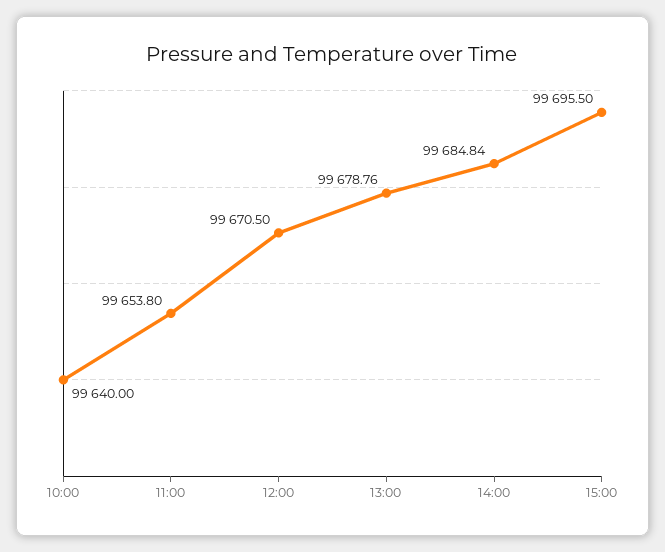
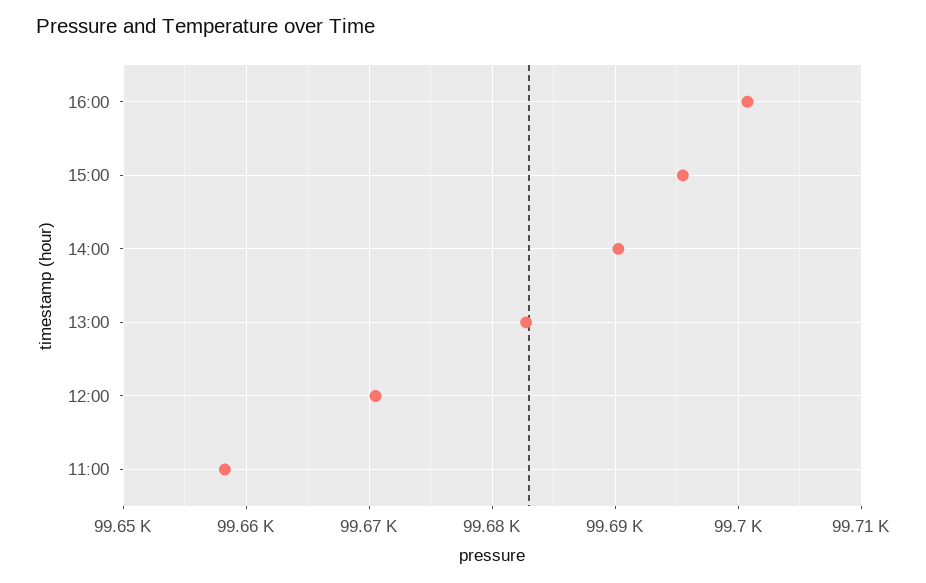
10:00: 99640 -> none
11:00: 99653.8 -> 99658
13:00: 99678.76 -> 99683
14:00: 99684.84 -> 99690
16:00: none -> 99701

